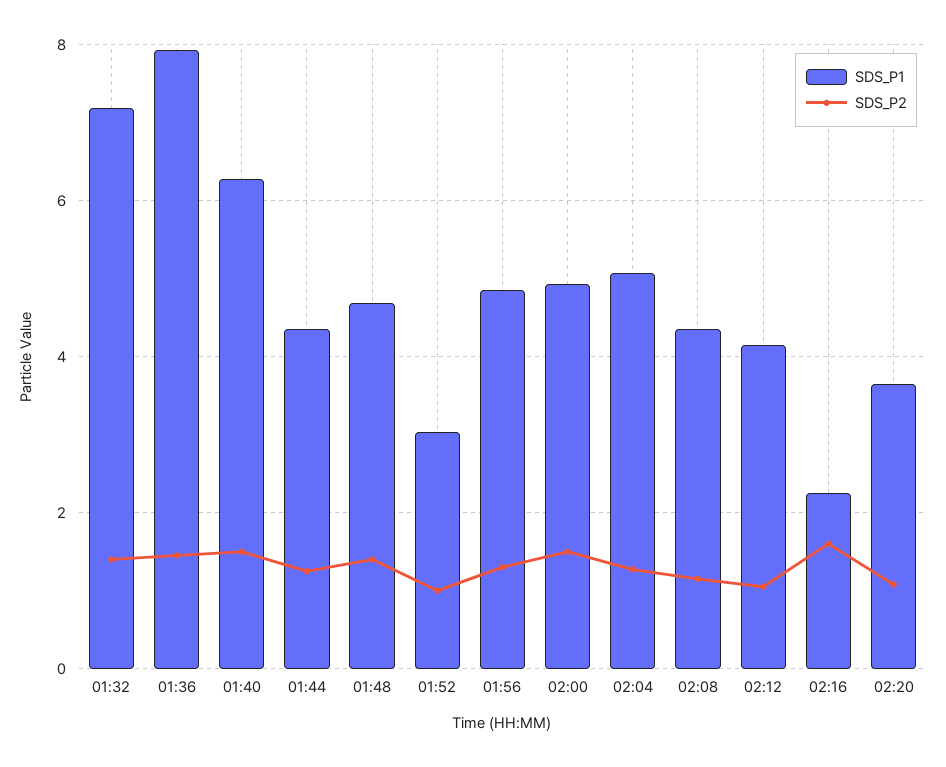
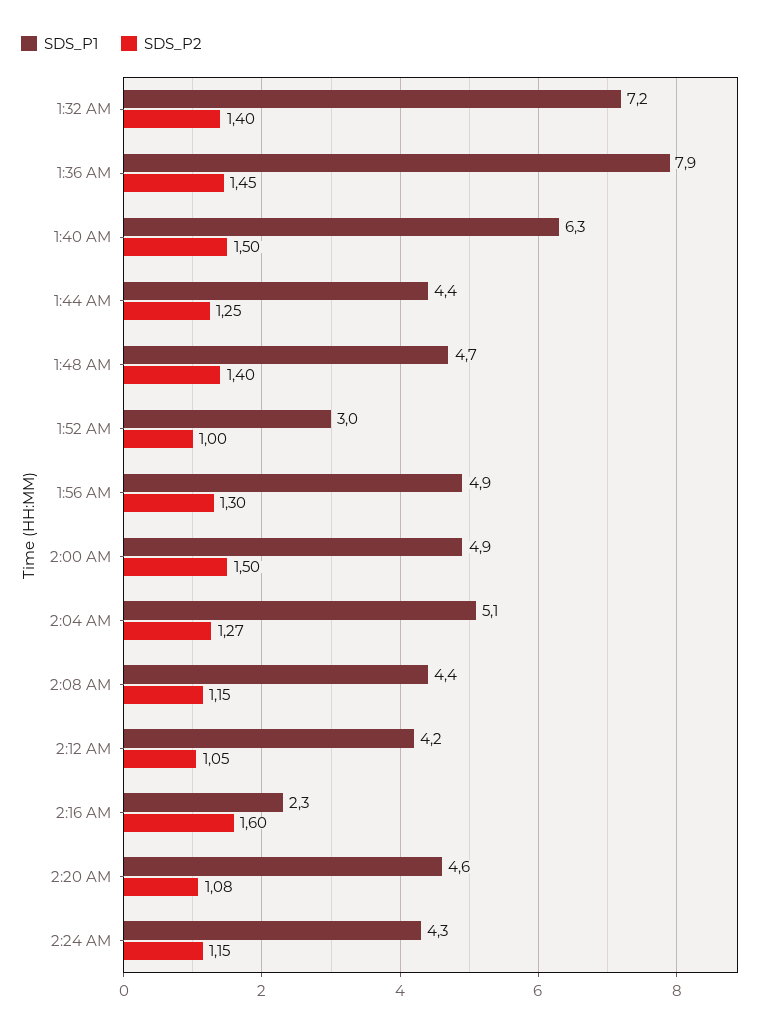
SDS_P1, 02:20: 3.6 -> 4.6
SDS_P1, 2:24 AM: none -> 4.3
SDS_P2, 2:24 AM: none -> 1.15

